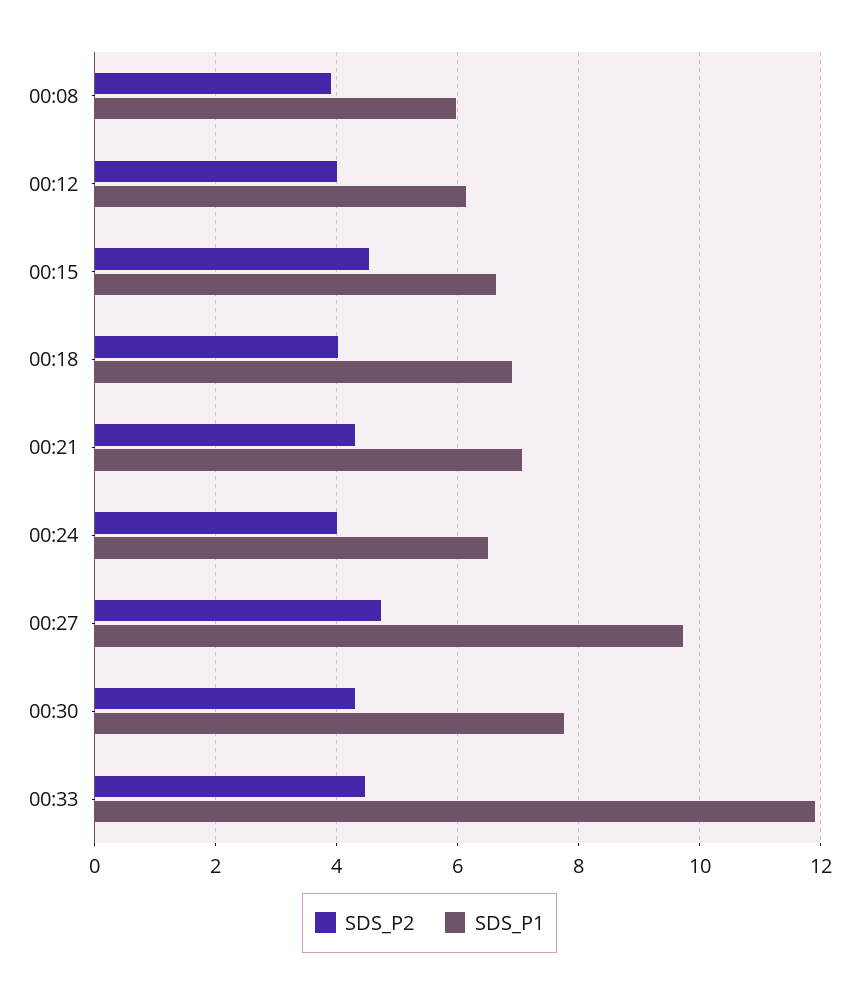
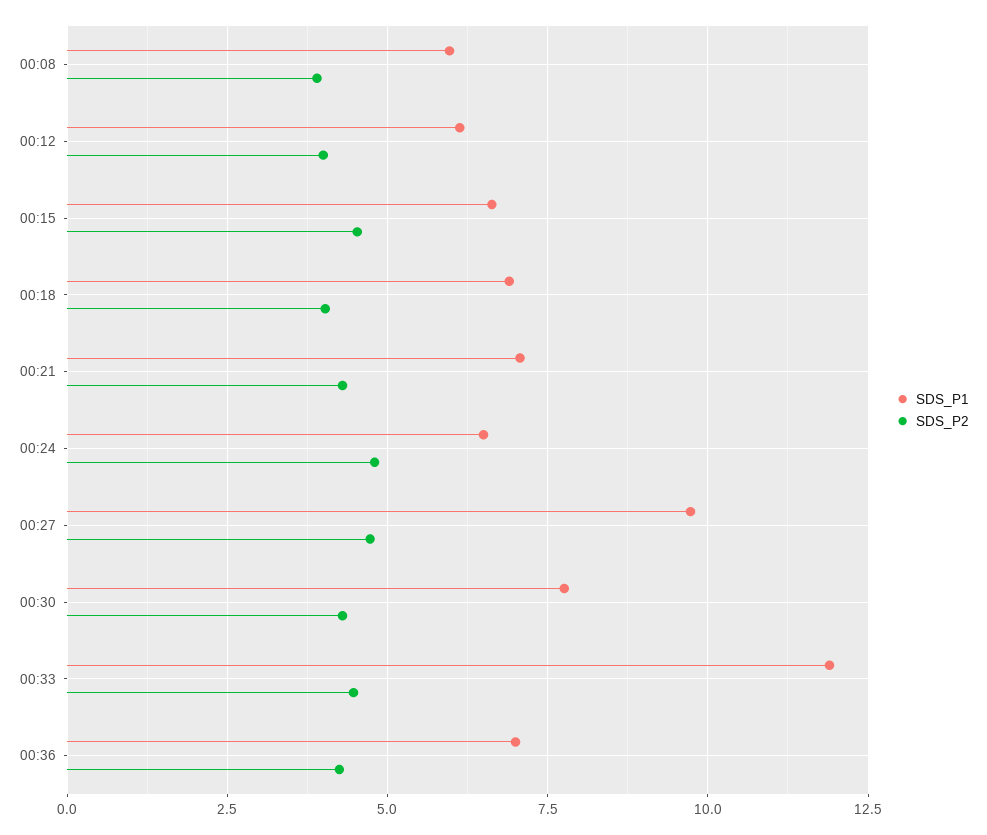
SDS_P2, 00:24: 4 -> 4.75
SDS_P1, 00:36: none -> 7
SDS_P2, 00:36: none -> 4.25

